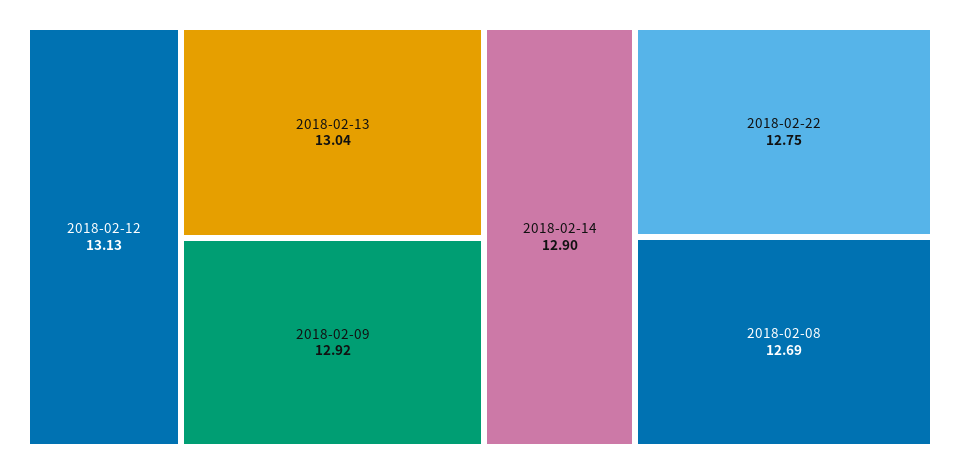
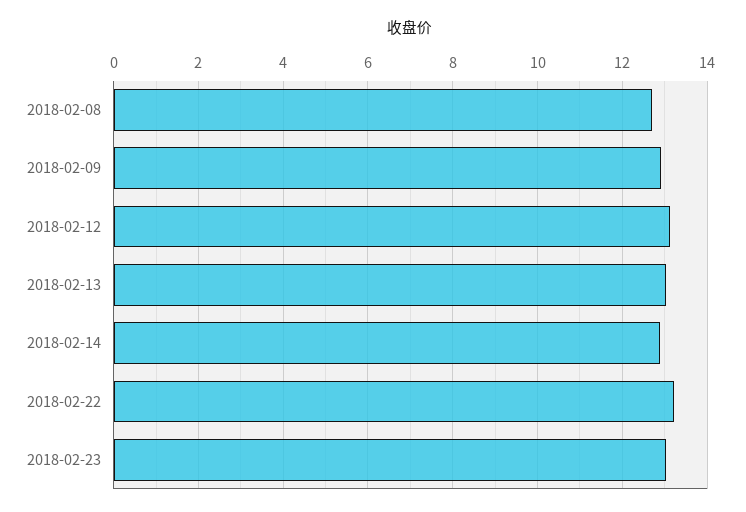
2018-02-22: 12.75 -> 13.2
2018-02-23: none -> 13

